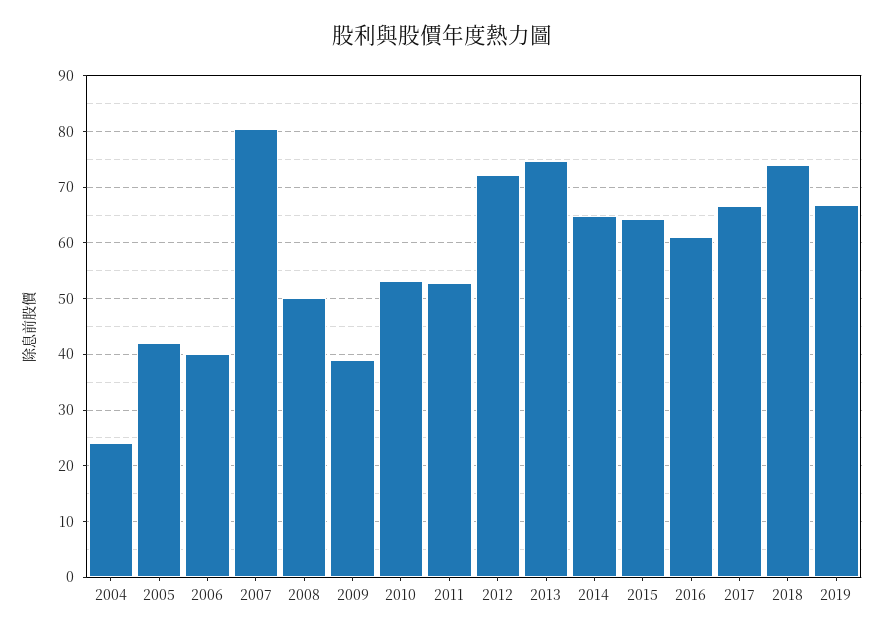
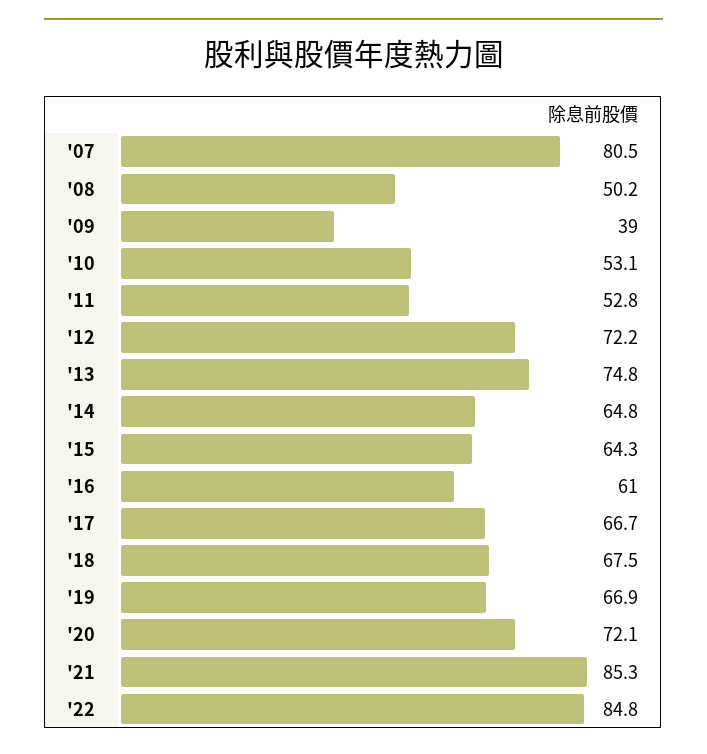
2004: 24 -> none
2005: 42 -> none
2006: 40 -> none
2018: 74 -> 67.5
'20: none -> 72.1
'21: none -> 85.3
'22: none -> 84.8

